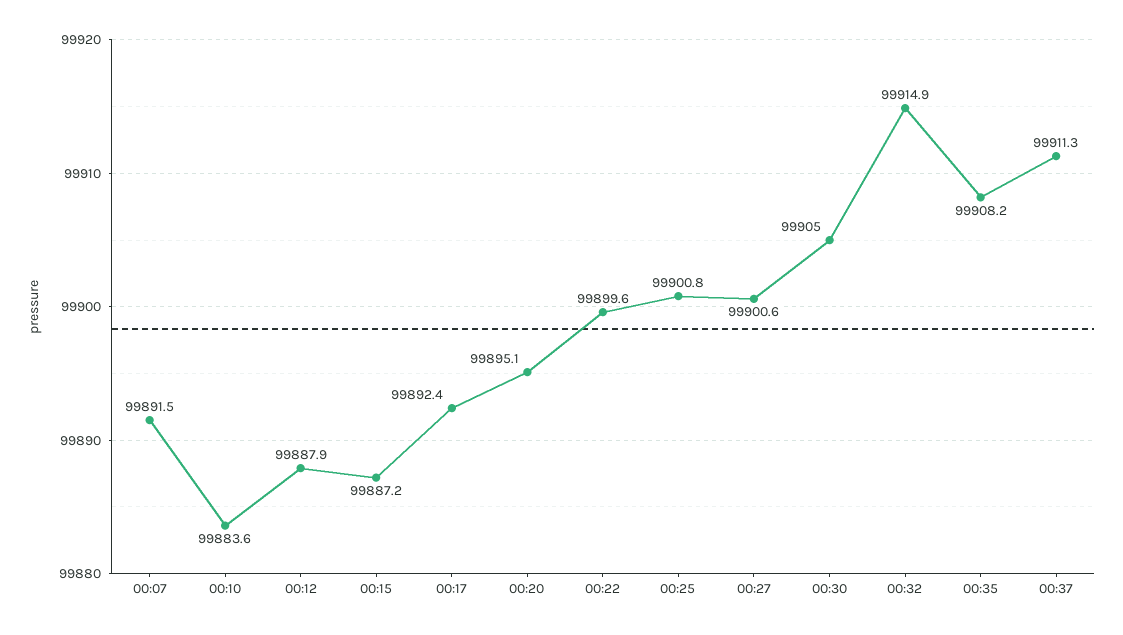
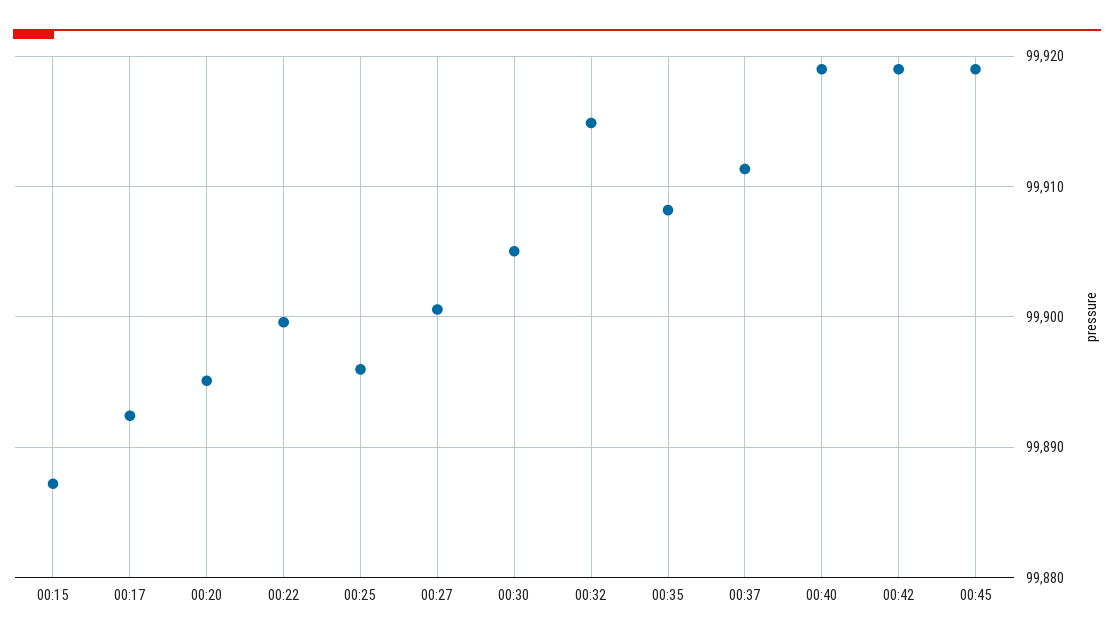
00:07: 99891.5 -> none
00:10: 99883.6 -> none
00:12: 99887.9 -> none
00:25: 99900.8 -> 99896
00:40: none -> 99919
00:42: none -> 99919
00:45: none -> 99919

